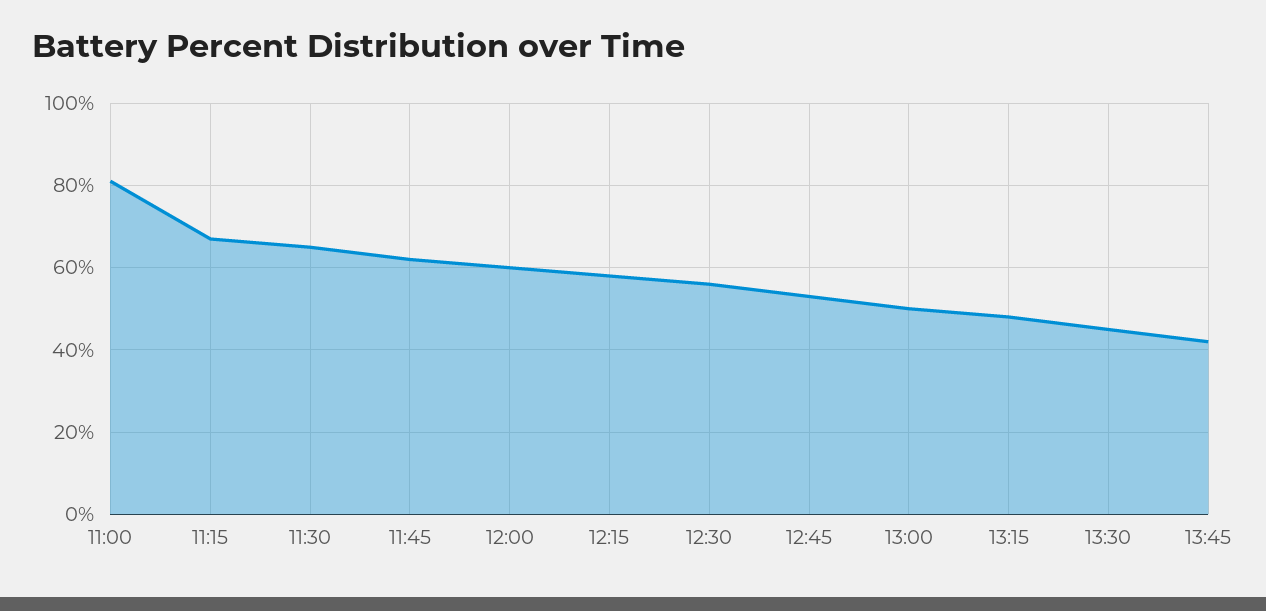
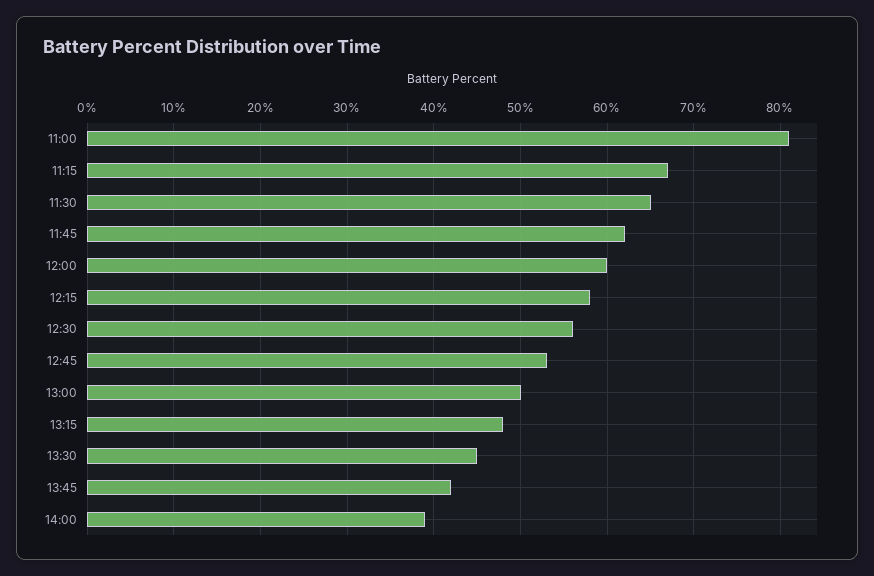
14:00: none -> 39

